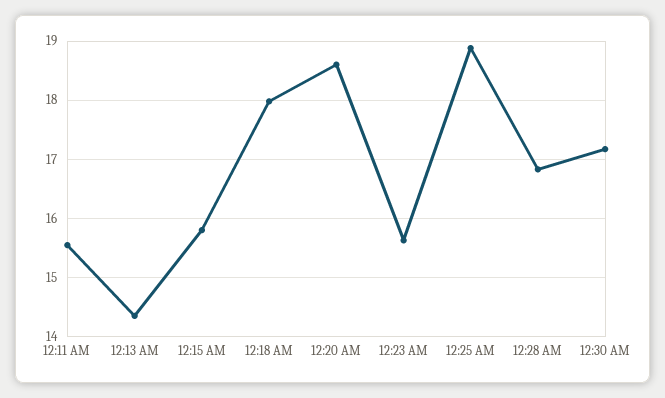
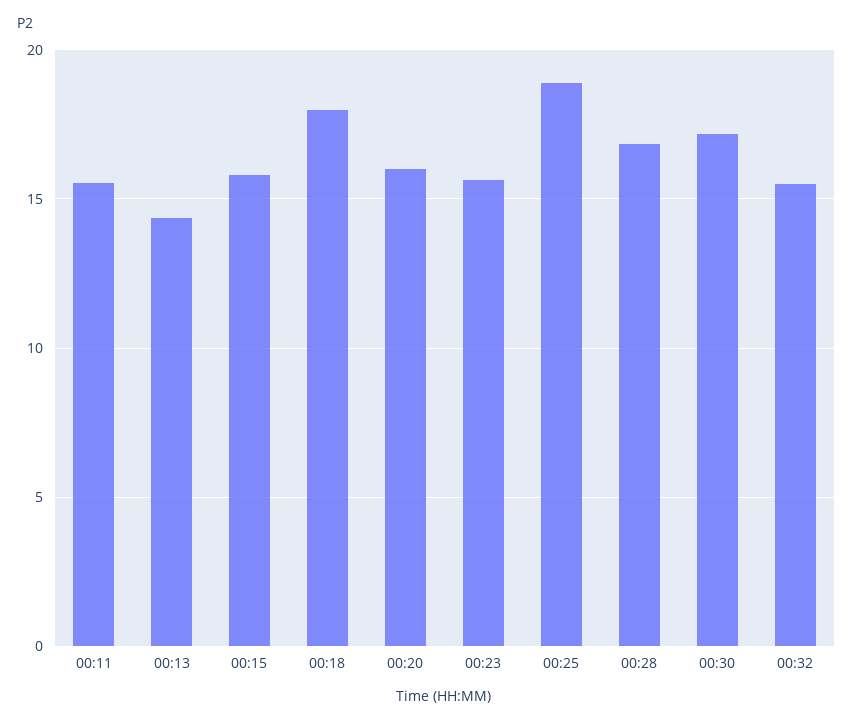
12:20 AM: 18.6 -> 16
00:32: none -> 15.5

